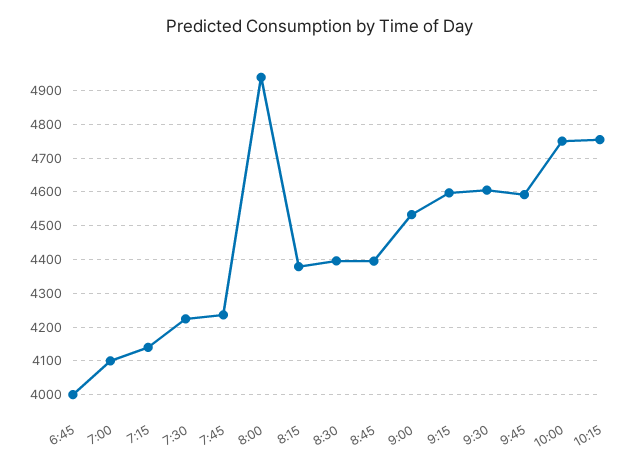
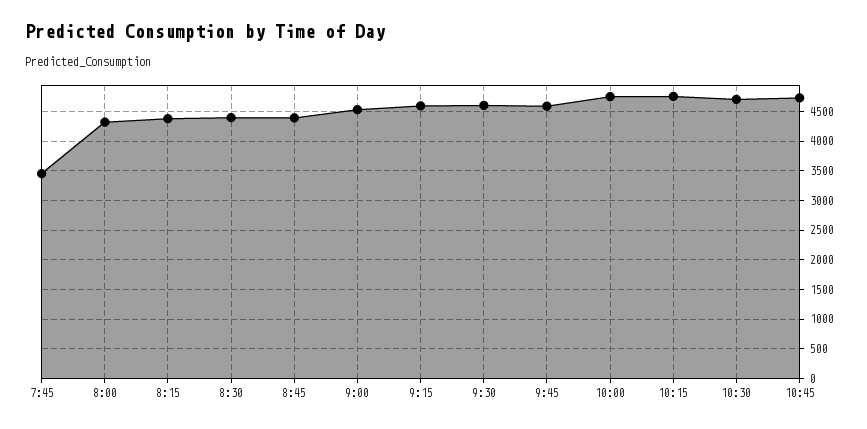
6:45: 4000 -> none
7:00: 4100 -> none
7:15: 4140 -> none
7:30: 4220 -> none
7:45: 4240 -> 3500
8:00: 4940 -> 4250
10:30: none -> 4750
10:45: none -> 4750

